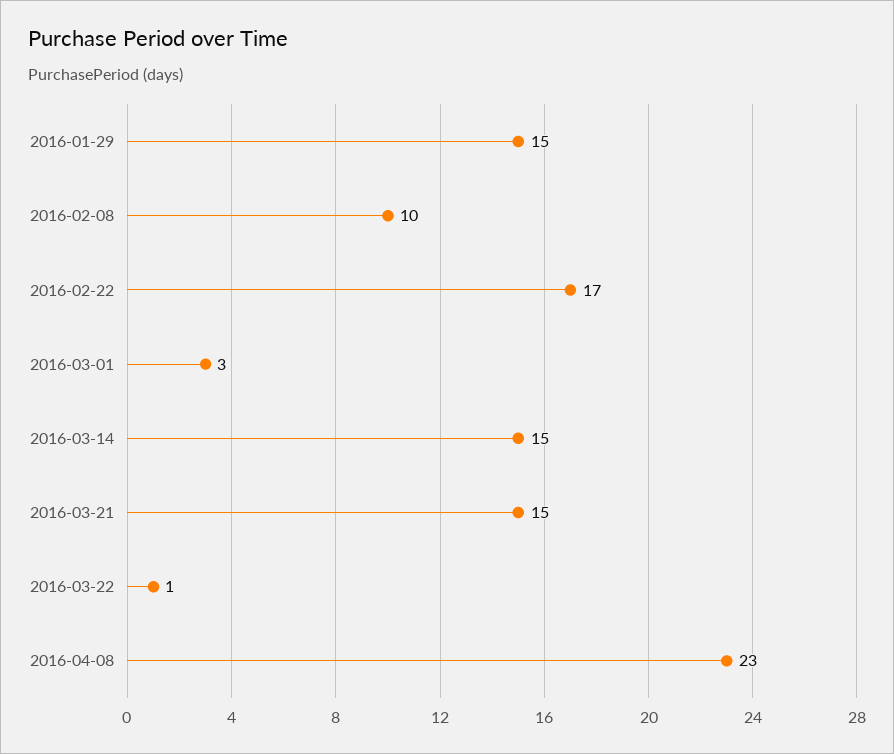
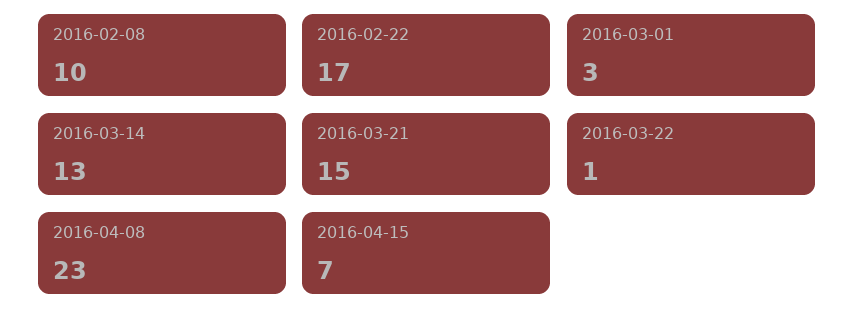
2016-01-29: 15 -> none
2016-03-14: 15 -> 13
2016-04-15: none -> 7

